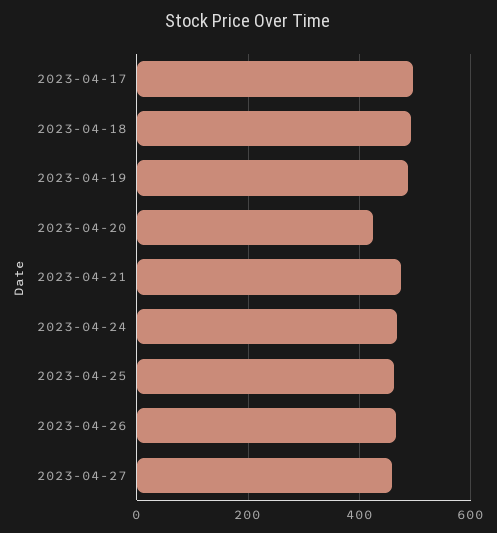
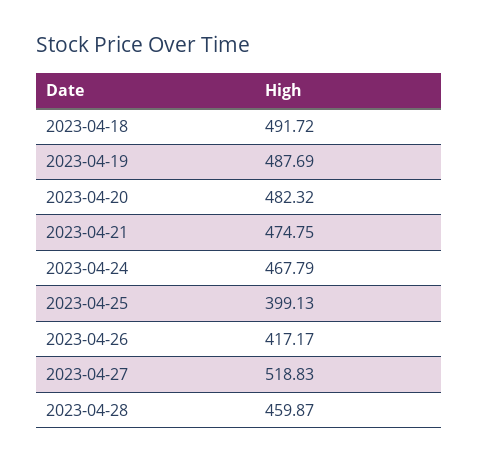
2023-04-17: 500 -> none
2023-04-20: 420 -> 482.32
2023-04-25: 460 -> 399.13
2023-04-26: 460 -> 417.17
2023-04-27: 460 -> 518.83
2023-04-28: none -> 459.87

